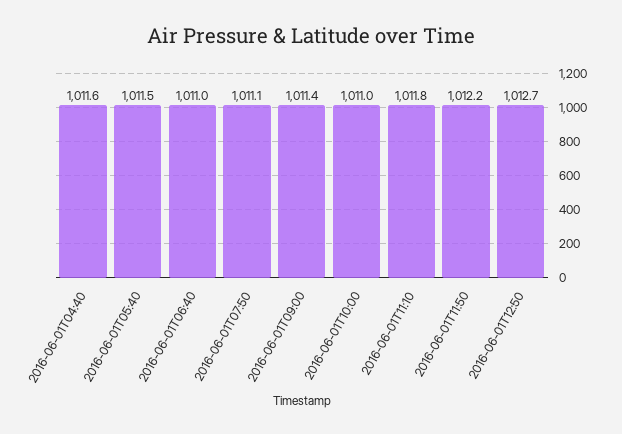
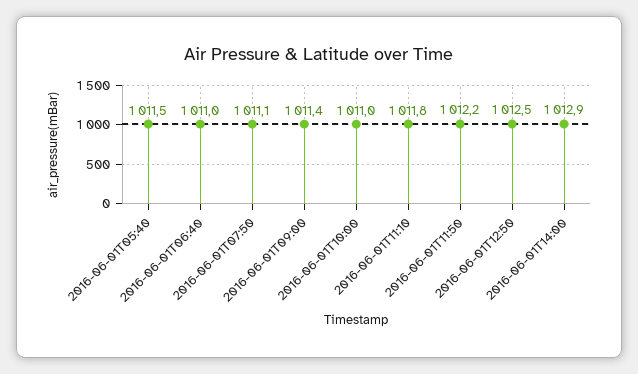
2016-06-01T04:40: 1011.6 -> none
2016-06-01T12:50: 1012.7 -> 1012.5
2016-06-01T14:00: none -> 1012.9

